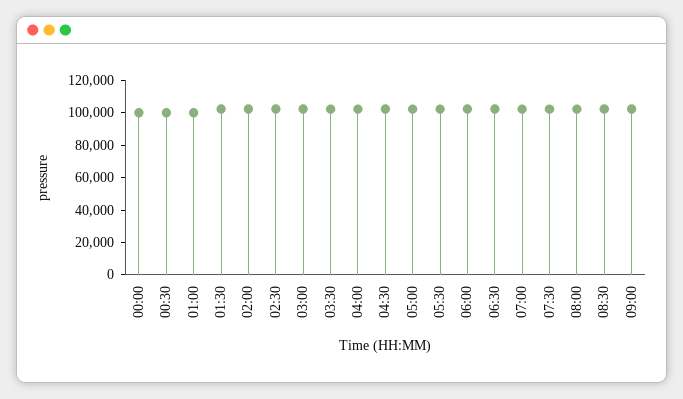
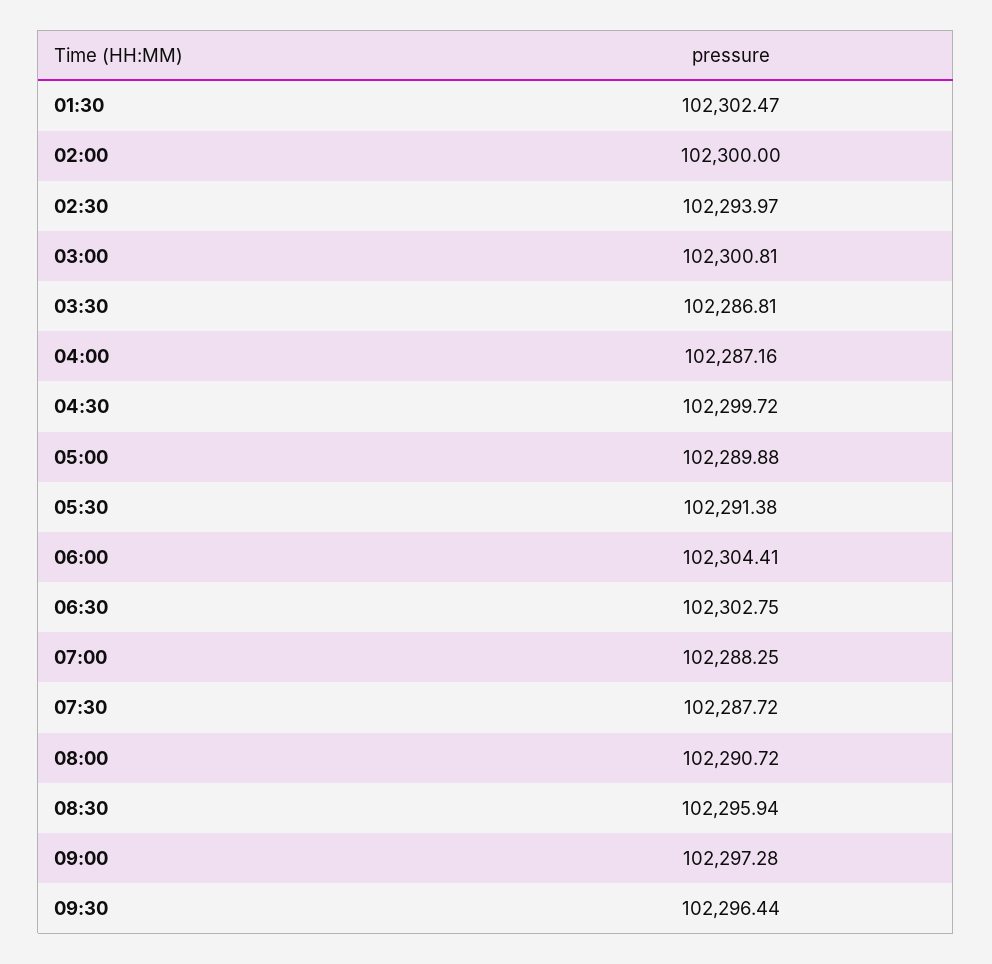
00:00: 100000 -> none
00:30: 100000 -> none
01:00: 100000 -> none
09:30: none -> 102296.44

